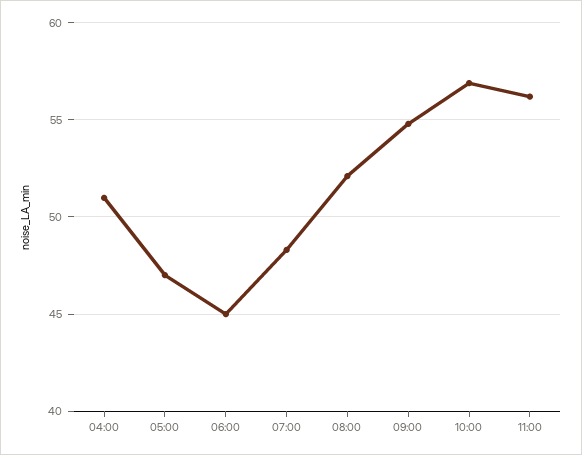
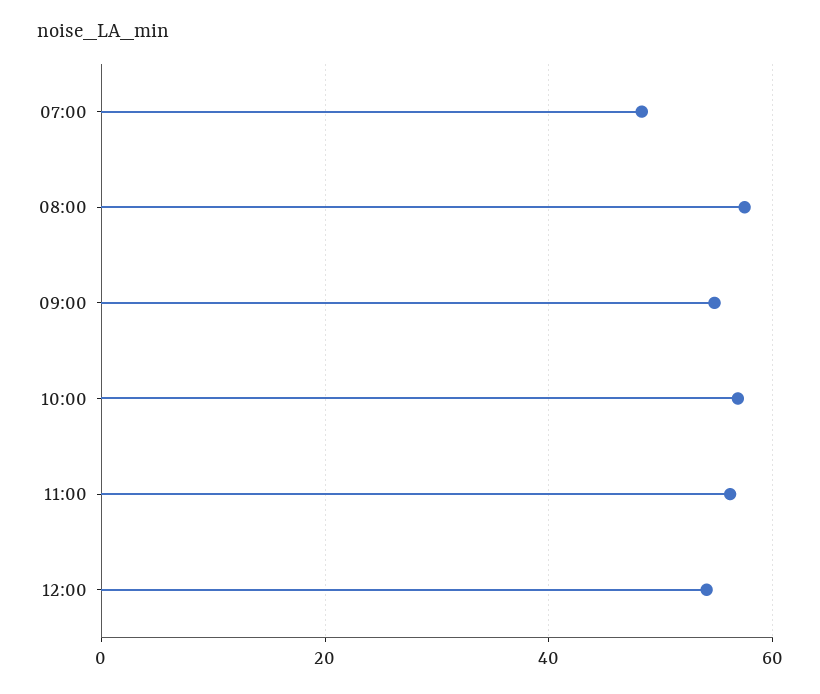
04:00: 51 -> none
05:00: 47 -> none
06:00: 45 -> none
08:00: 52 -> 58
12:00: none -> 54

